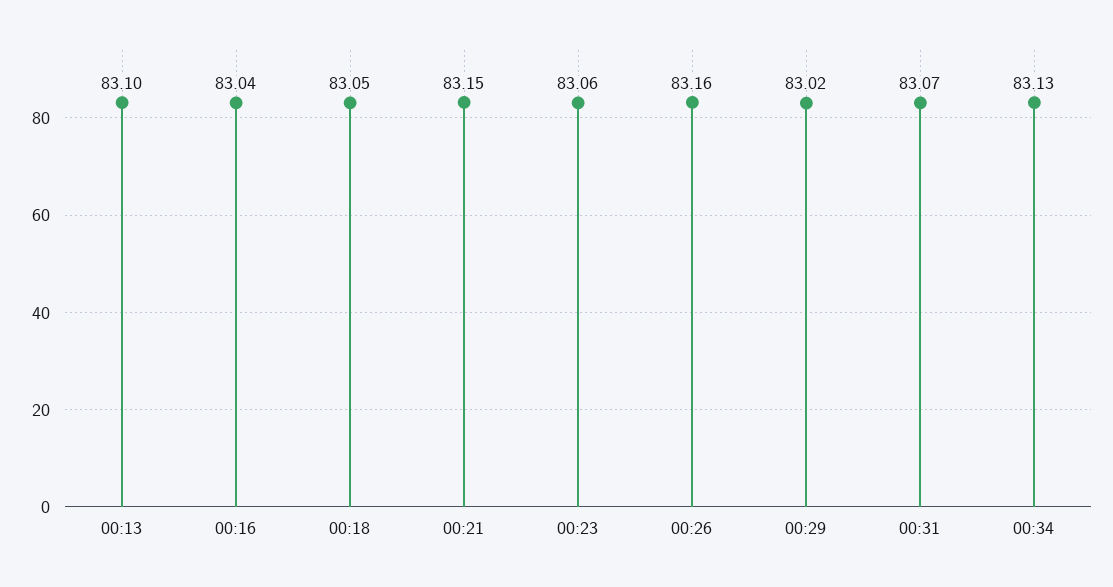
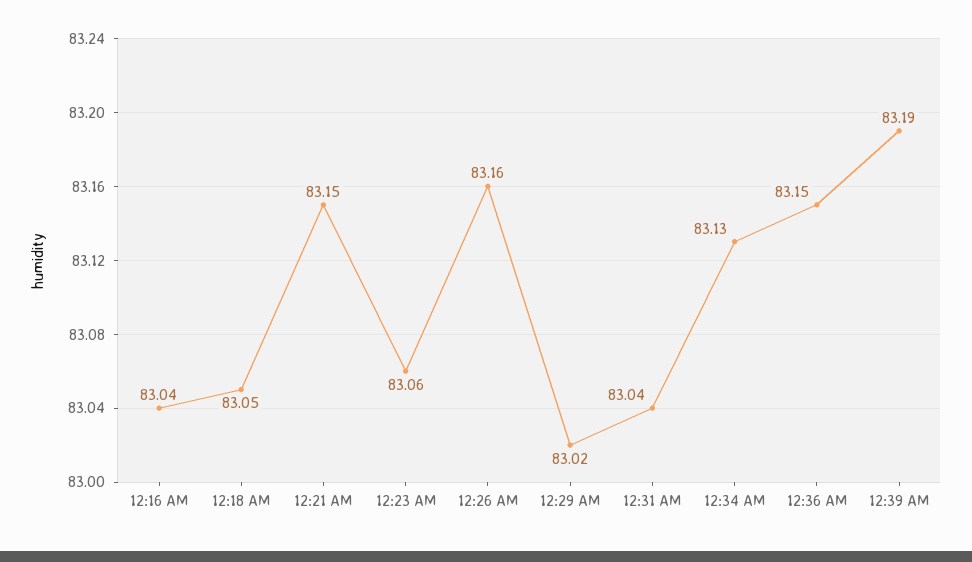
00:13: 83.1 -> none
00:31: 83.07 -> 83.04
12:36 AM: none -> 83.15
12:39 AM: none -> 83.19

